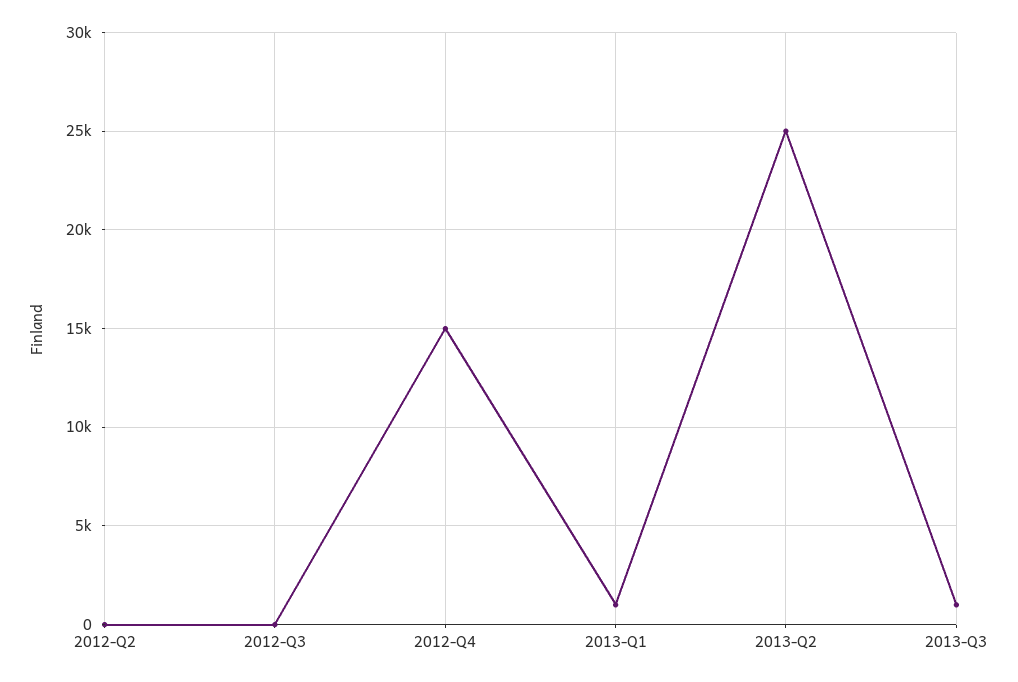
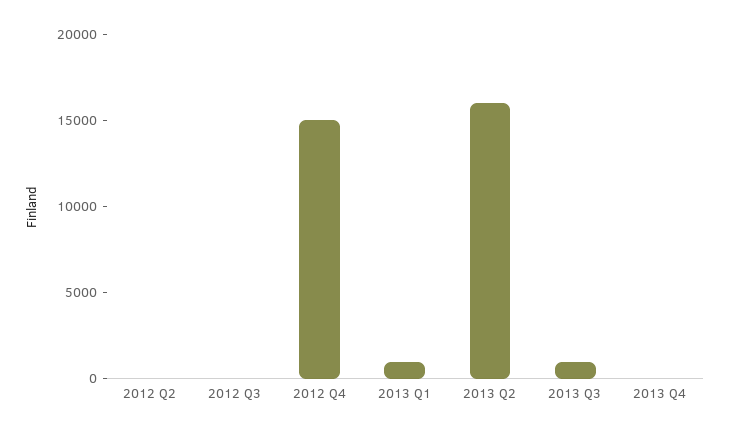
2013-Q2: 25000 -> 16000
2013 Q4: none -> 0

